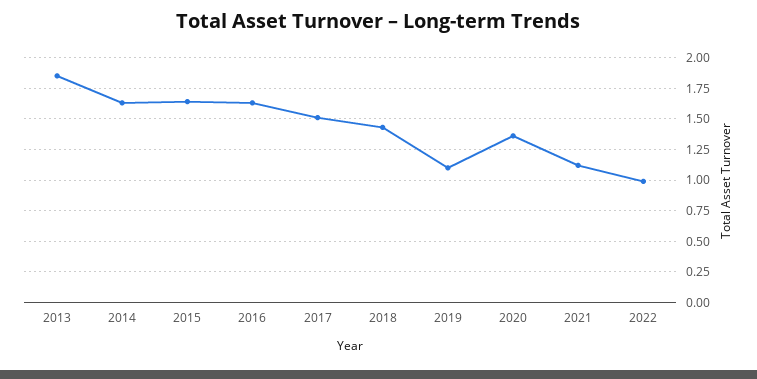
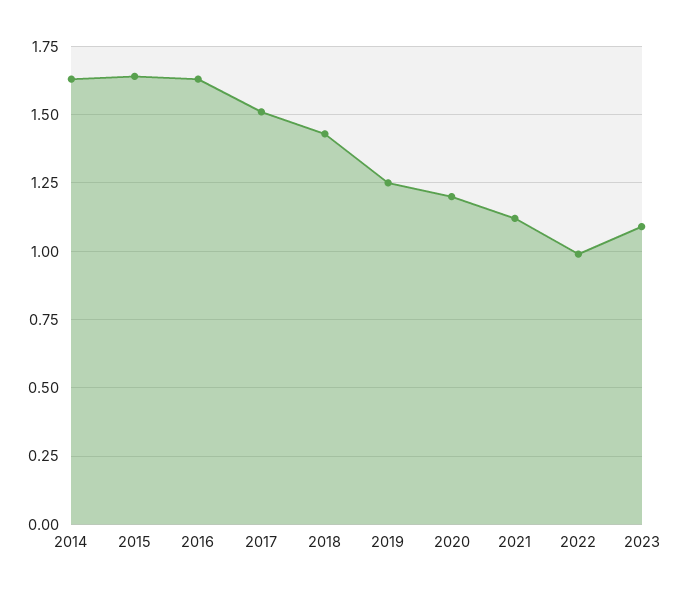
2013: 1.85 -> none
2019: 1.1 -> 1.25
2020: 1.35 -> 1.2
2023: none -> 1.1

